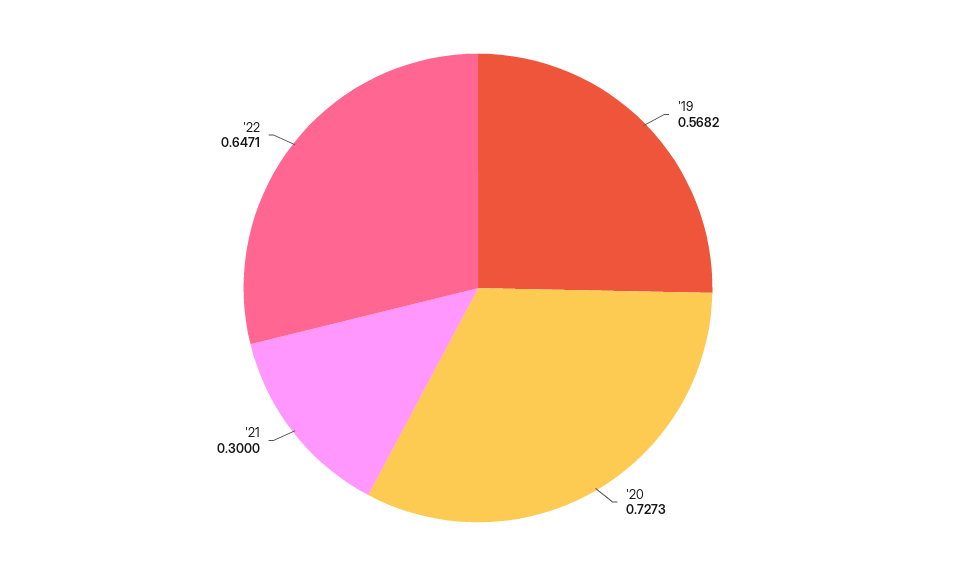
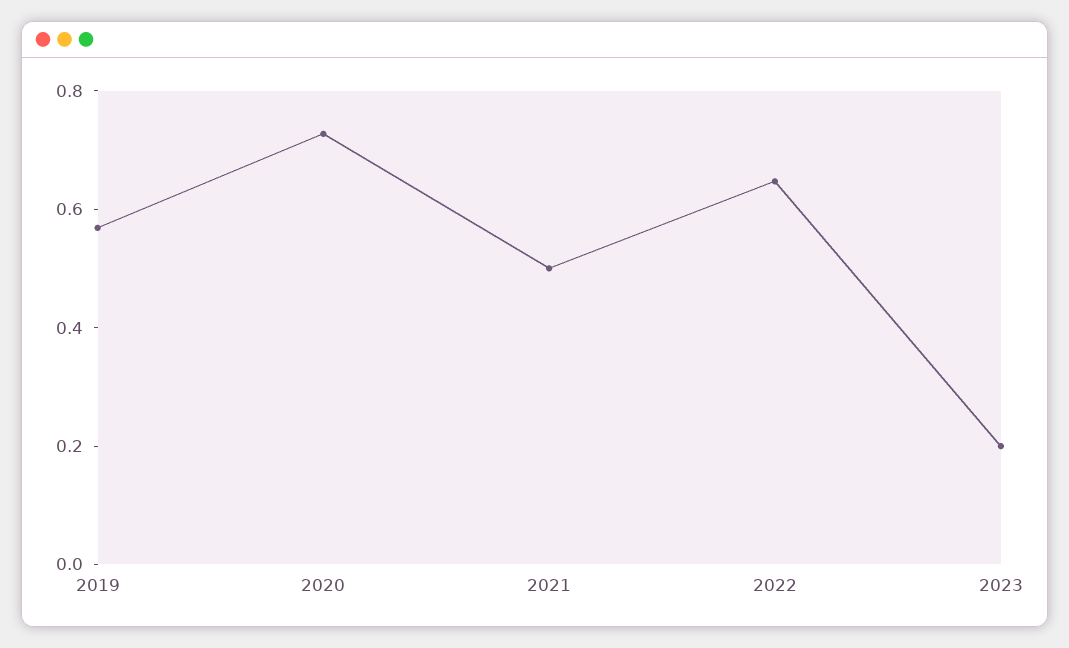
'21: 0.3 -> 0.5
2023: none -> 0.2

